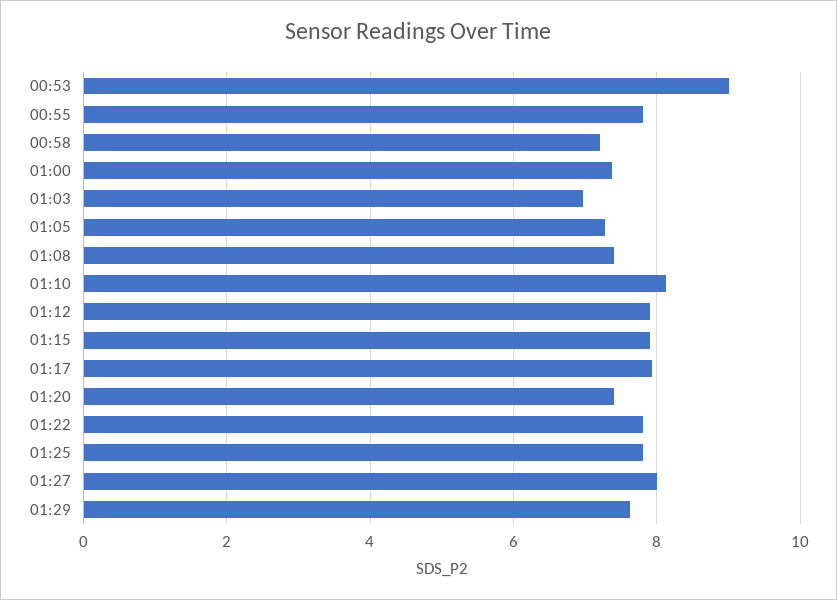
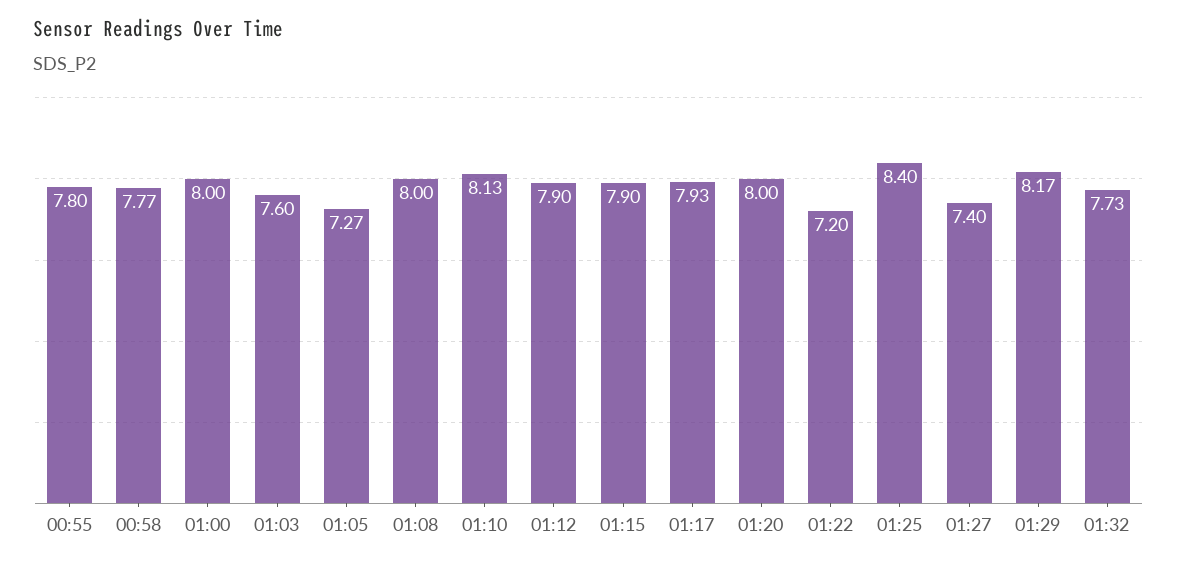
00:53: 9 -> none
00:58: 7.2 -> 7.77
01:00: 7.4 -> 8
01:03: 7 -> 7.6
01:08: 7.4 -> 8
01:20: 7.4 -> 8
01:22: 7.8 -> 7.2
01:25: 7.8 -> 8.4
01:27: 8 -> 7.4
01:29: 7.6 -> 8.17
01:32: none -> 7.73

